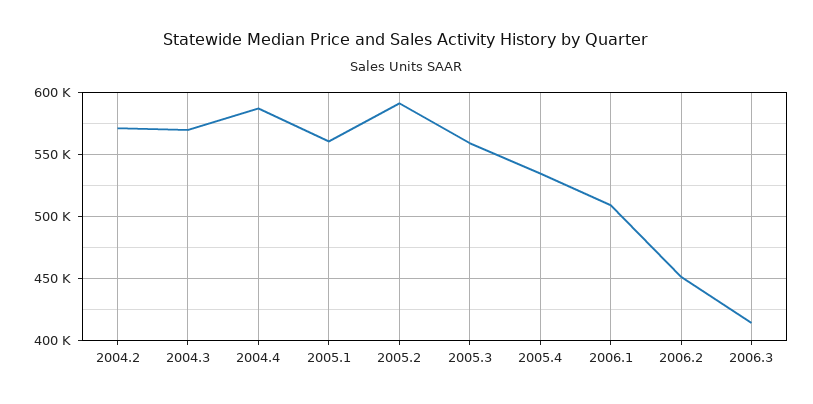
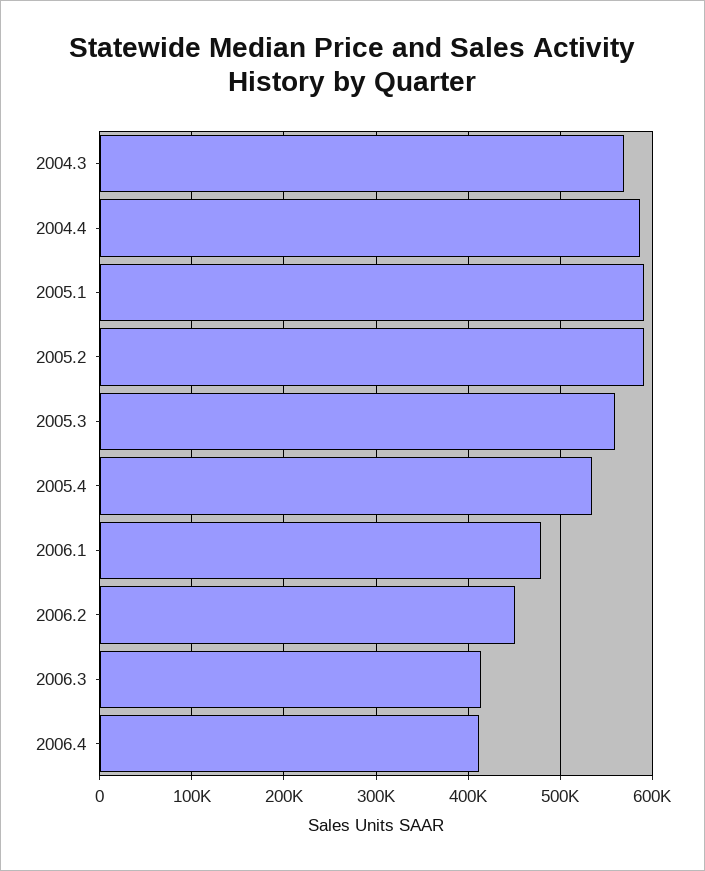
2004.2: 570000 -> none
2005.1: 560000 -> 590000
2006.1: 510000 -> 480000
2006.4: none -> 410000

